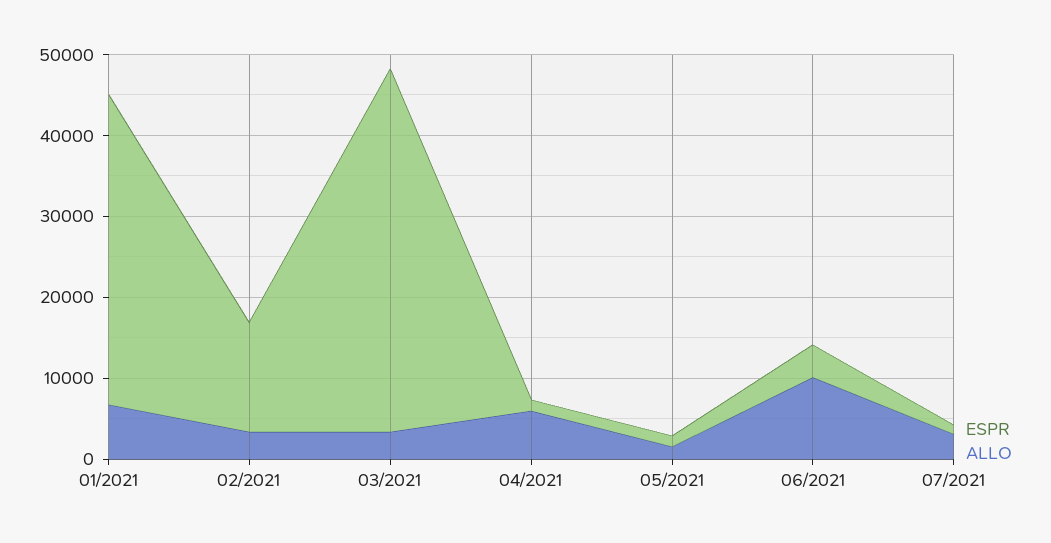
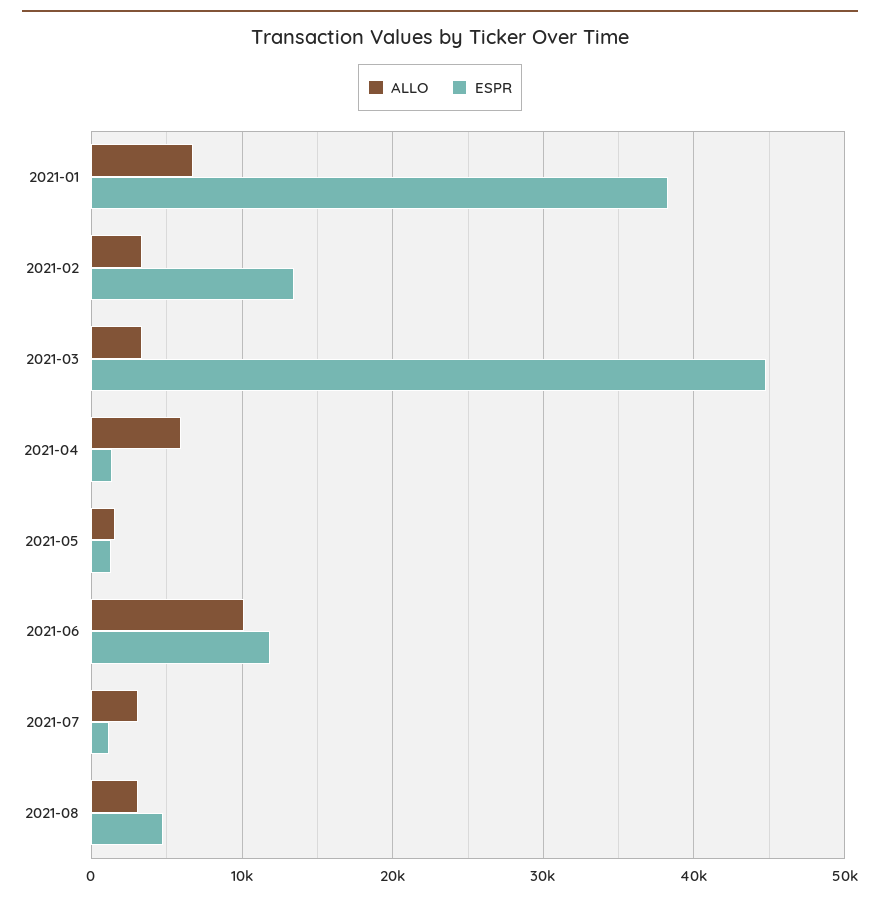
ESPR, 06/2021: 4000 -> 12000
ALLO, 2021-08: none -> 3000
ESPR, 2021-08: none -> 5000

